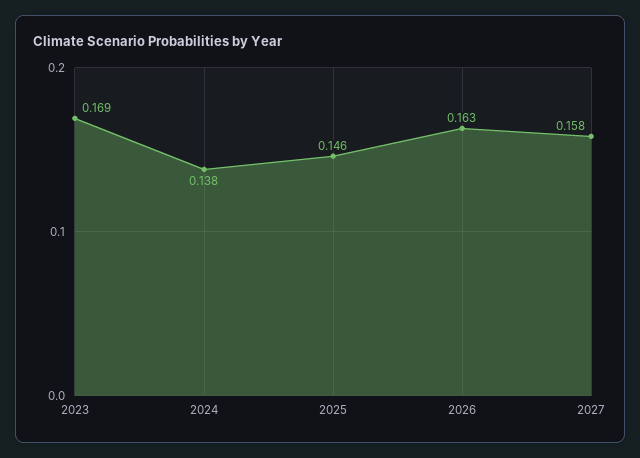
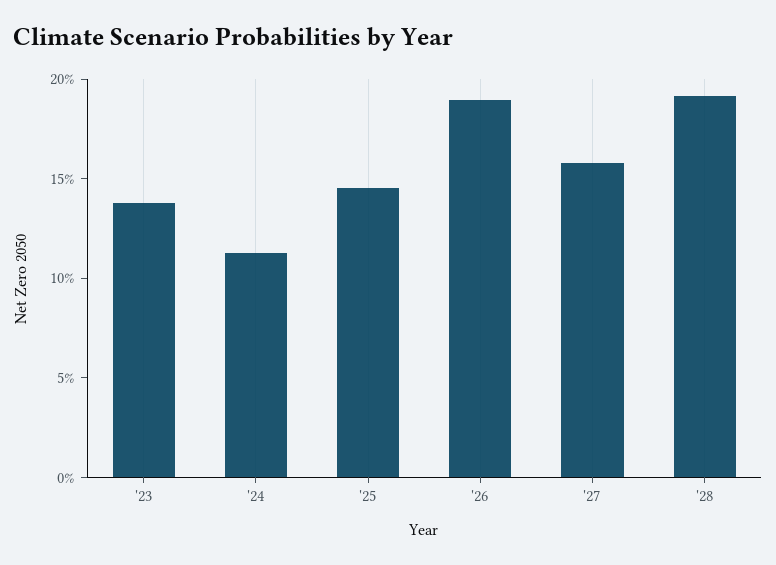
2023: 0.169 -> 0.14
2024: 0.138 -> 0.11
2026: 0.163 -> 0.19
'28: none -> 0.19

